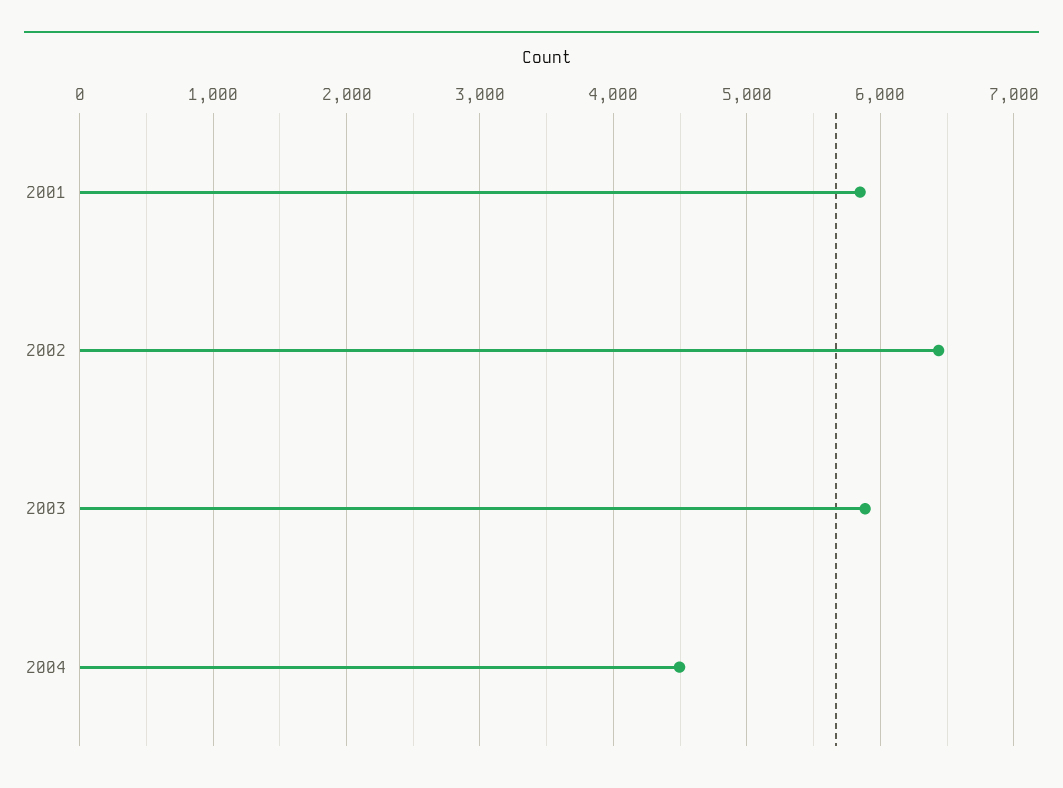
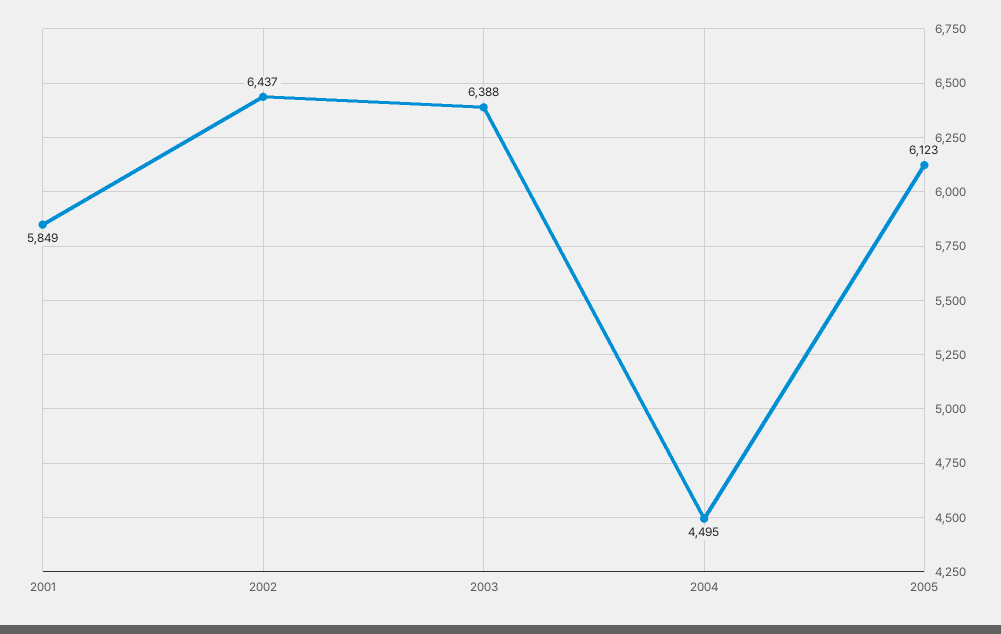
2003: 5900 -> 6388
2005: none -> 6123

